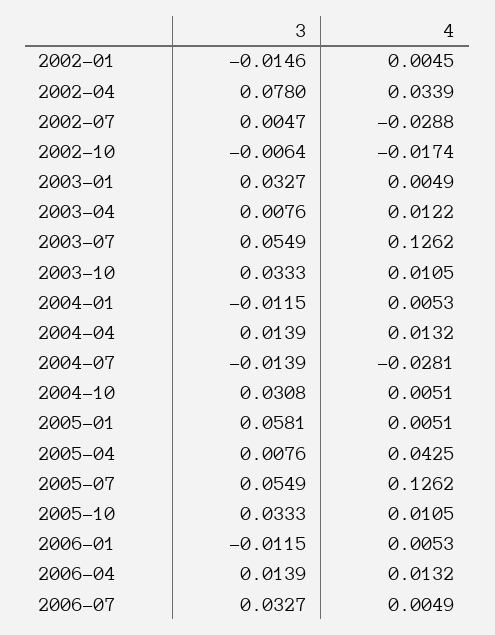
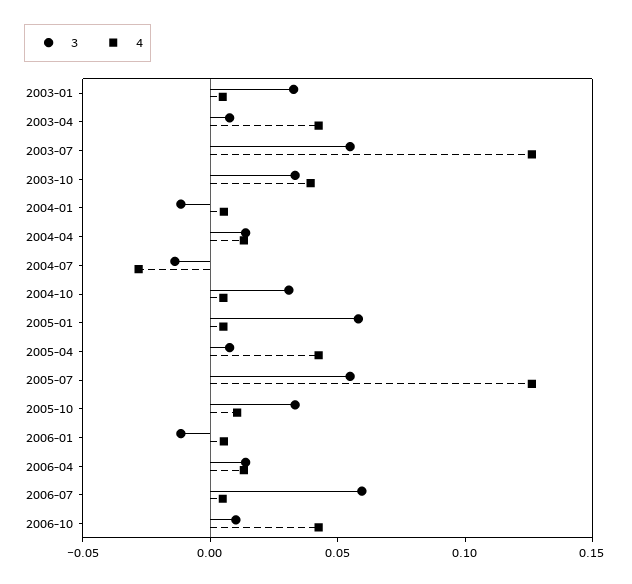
3, 2002-01: -0.0146 -> none
4, 2002-01: 0.0045 -> none
3, 2002-04: 0.078 -> none
4, 2002-04: 0.0339 -> none
3, 2002-07: 0.0047 -> none
4, 2002-07: -0.0288 -> none
3, 2002-10: -0.0064 -> none
4, 2002-10: -0.0174 -> none
4, 2003-04: 0.0122 -> 0.04
4, 2003-10: 0.0105 -> 0.04
3, 2006-07: 0.0327 -> 0.06
3, 2006-10: none -> 0.01
4, 2006-10: none -> 0.04

